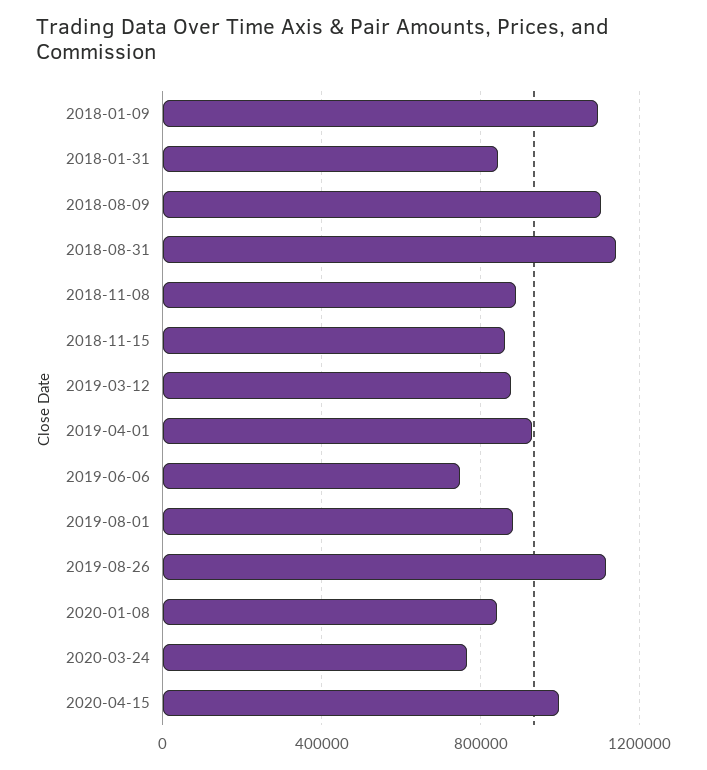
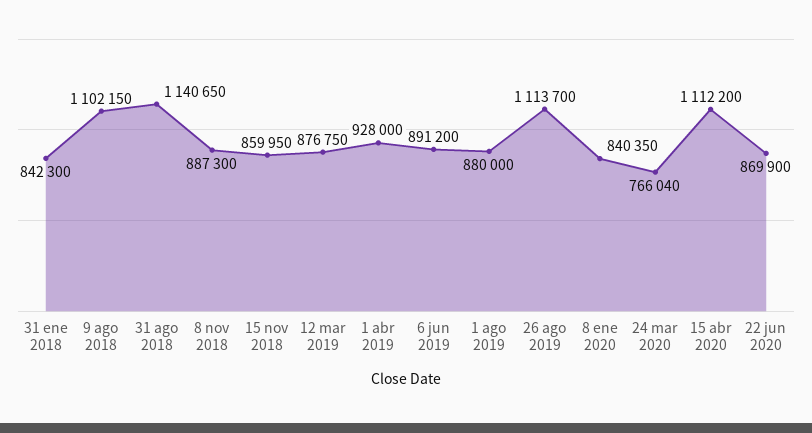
2018-01-09: 1100000 -> none
2019-06-06: 750000 -> 891200
2020-04-15: 1000000 -> 1112200
22 jun 2020: none -> 869900

